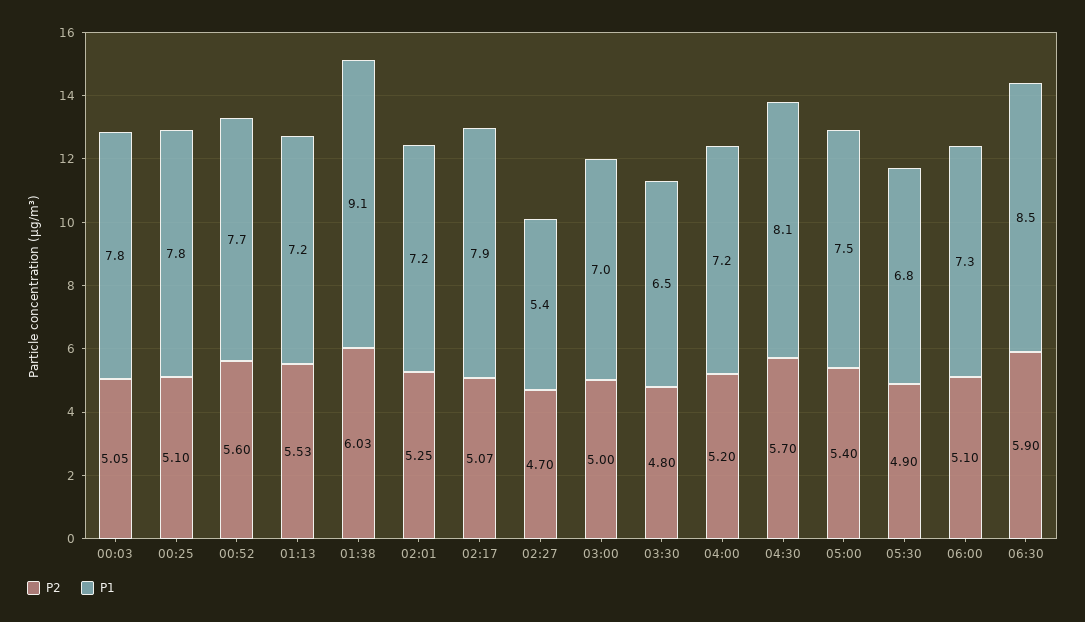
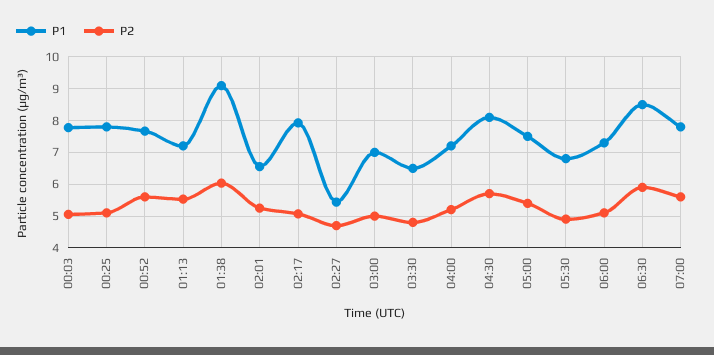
P1, 02:01: 7.2 -> 6.6
P1, 07:00: none -> 7.8
P2, 07:00: none -> 5.6

